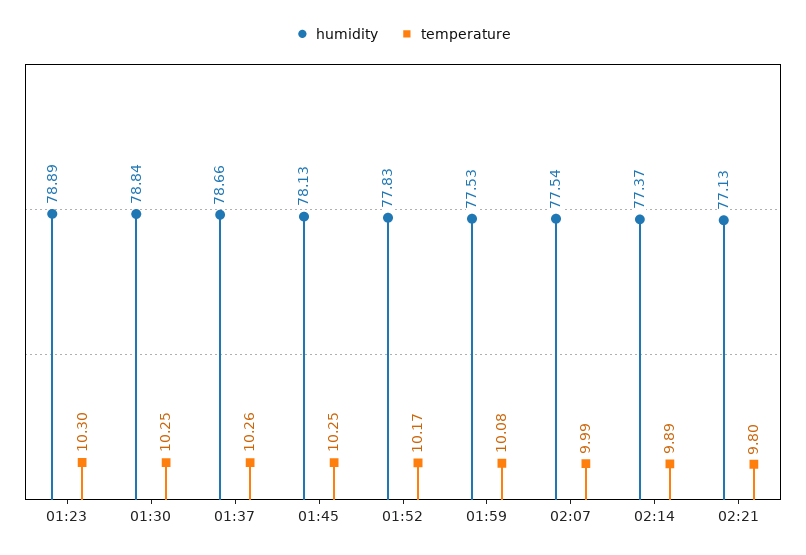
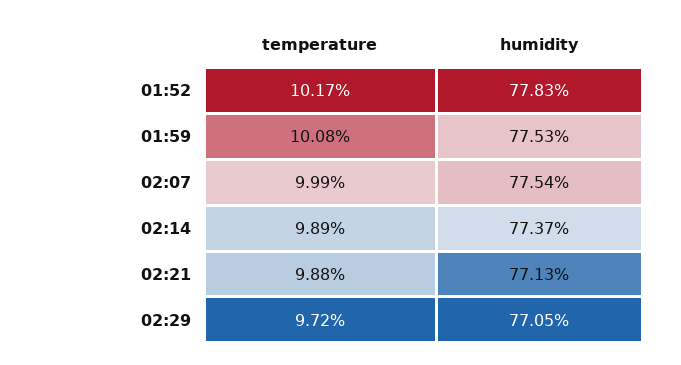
humidity, 01:23: 78.89 -> none
temperature, 01:23: 10.3 -> none
humidity, 01:30: 78.84 -> none
temperature, 01:30: 10.25 -> none
humidity, 01:37: 78.66 -> none
temperature, 01:37: 10.26 -> none
humidity, 01:45: 78.13 -> none
temperature, 01:45: 10.25 -> none
temperature, 02:21: 9.8 -> 9.88
temperature, 02:29: none -> 9.72
humidity, 02:29: none -> 77.05

